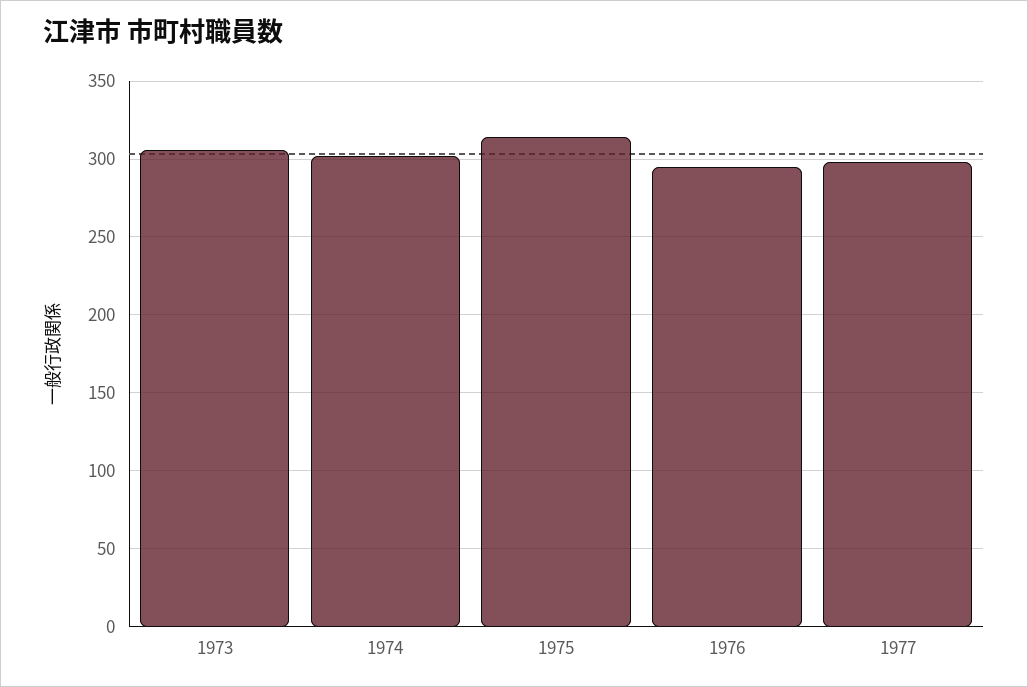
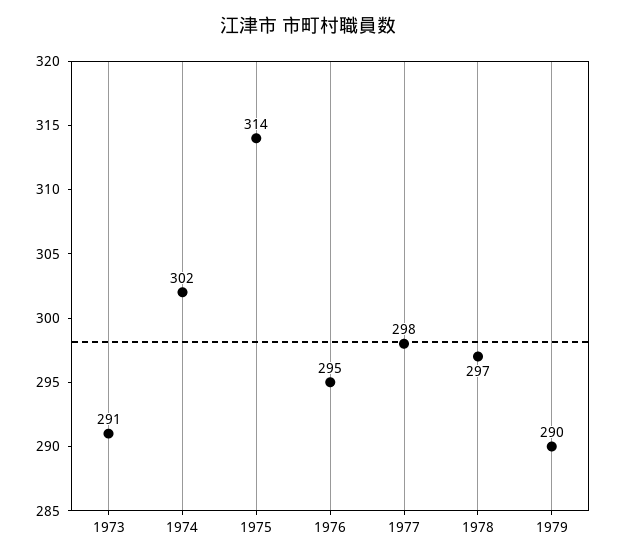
1973: 305 -> 291
1978: none -> 297
1979: none -> 290

